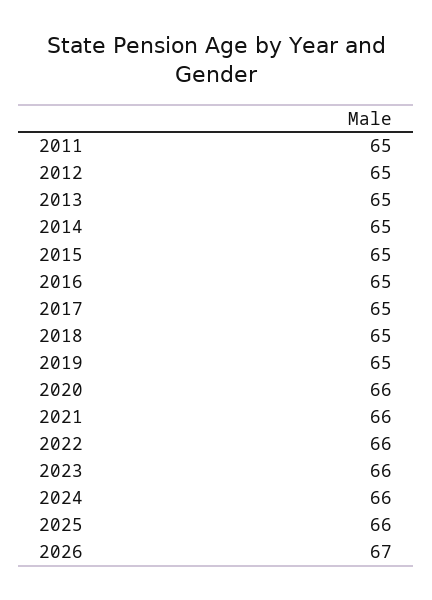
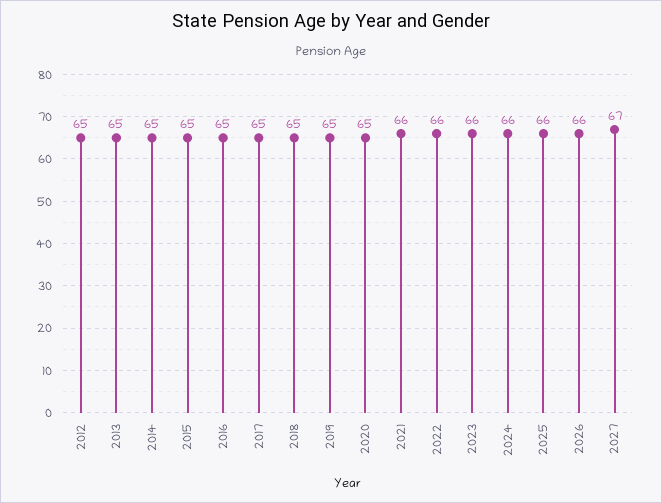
2011: 65 -> none
2020: 66 -> 65
2026: 67 -> 66
2027: none -> 67

